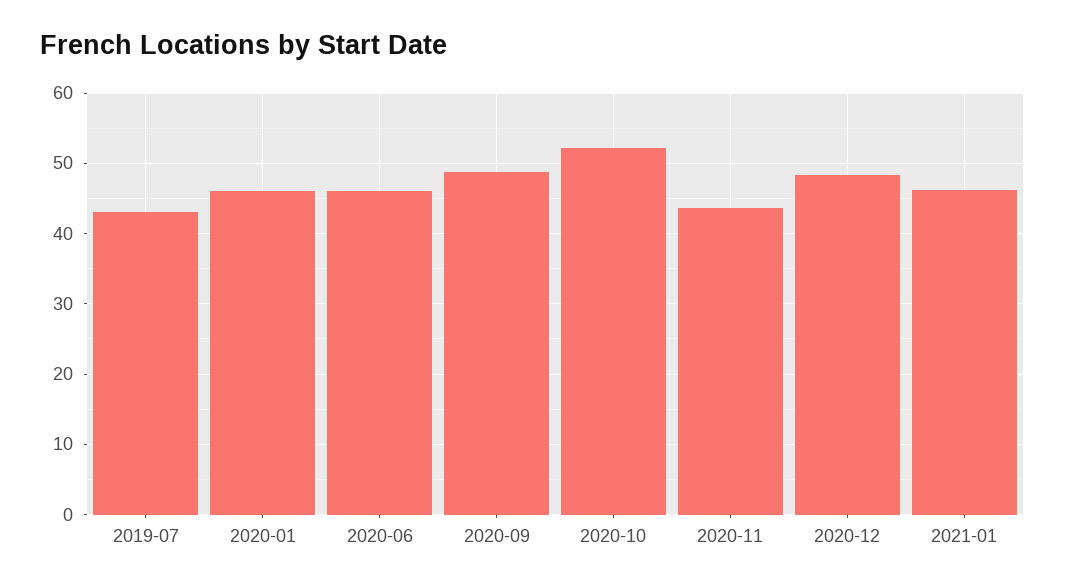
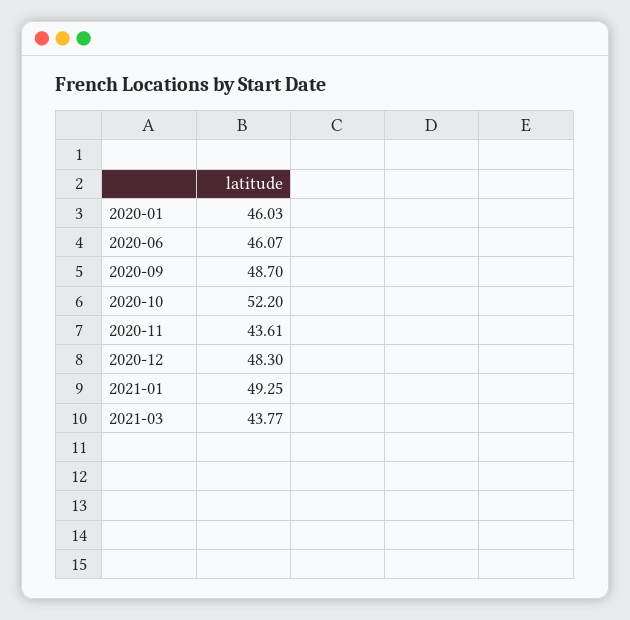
2019-07: 43 -> none
2021-01: 46 -> 49.25
2021-03: none -> 43.77

